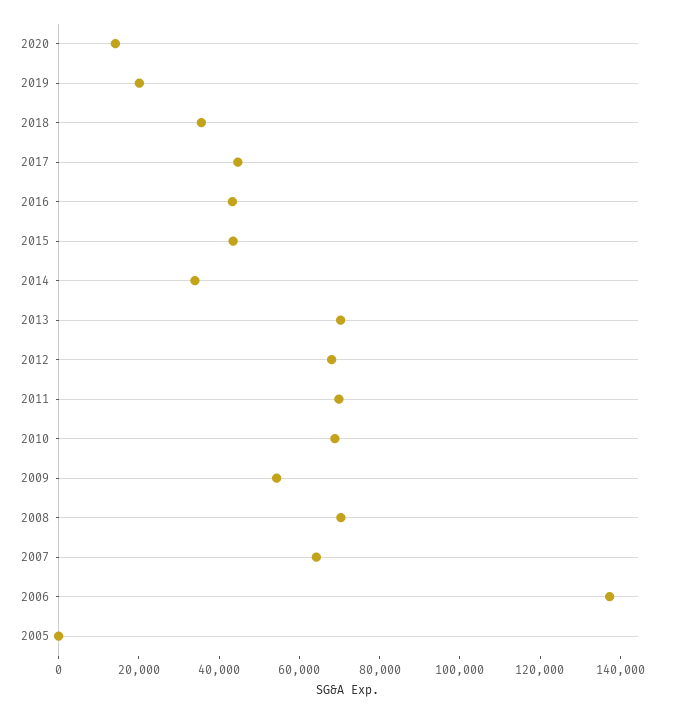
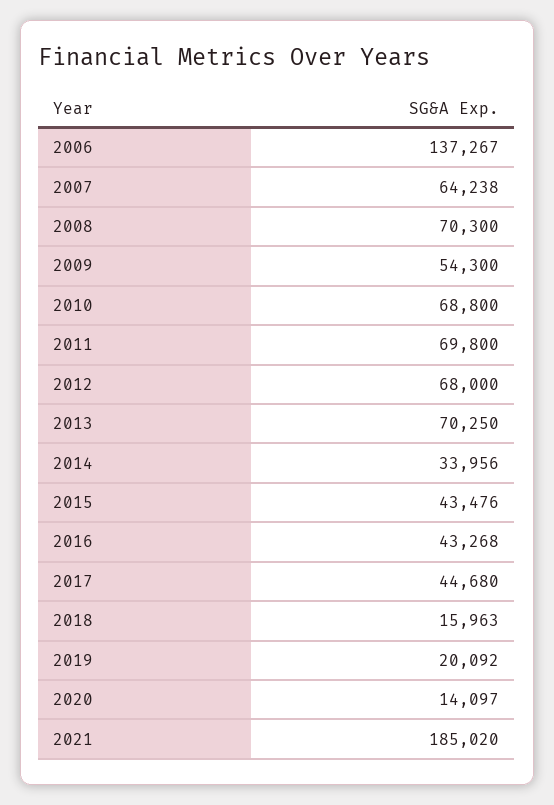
2018: 35000 -> 15963
2005: 0 -> none
2021: none -> 185020

